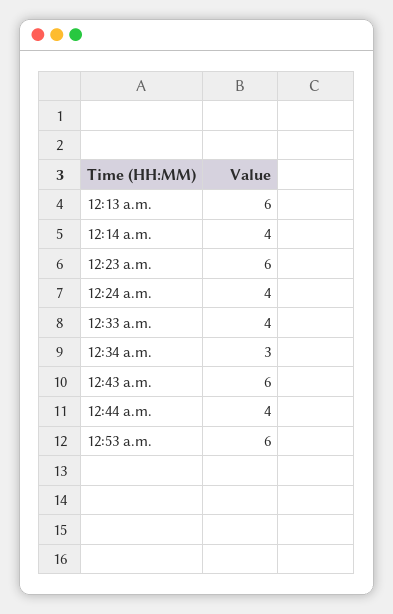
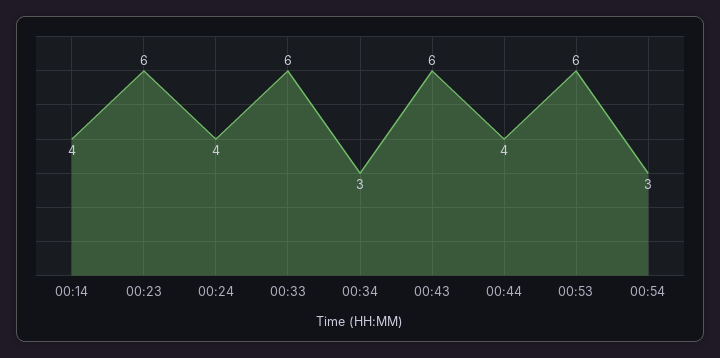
12:13 a.m.: 6 -> none
12:33 a.m.: 4 -> 6
00:54: none -> 3

